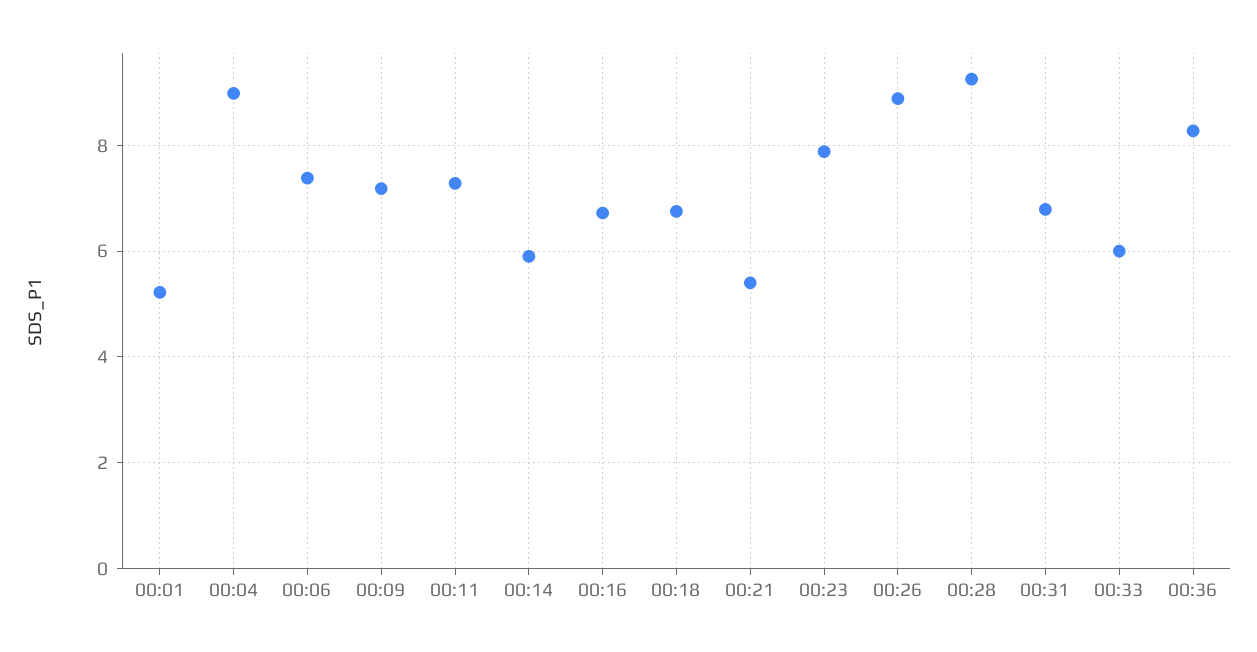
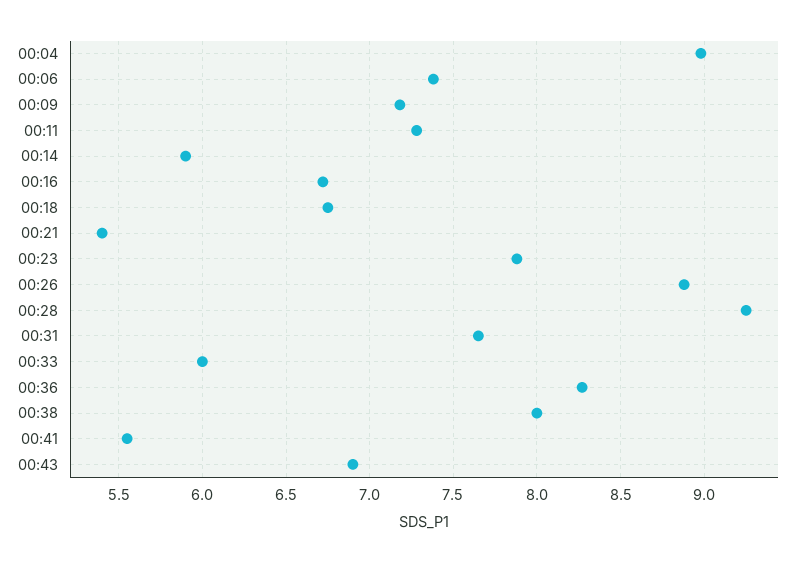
00:01: 5.2 -> none
00:31: 6.8 -> 7.65
00:38: none -> 8
00:41: none -> 5.55
00:43: none -> 6.9

